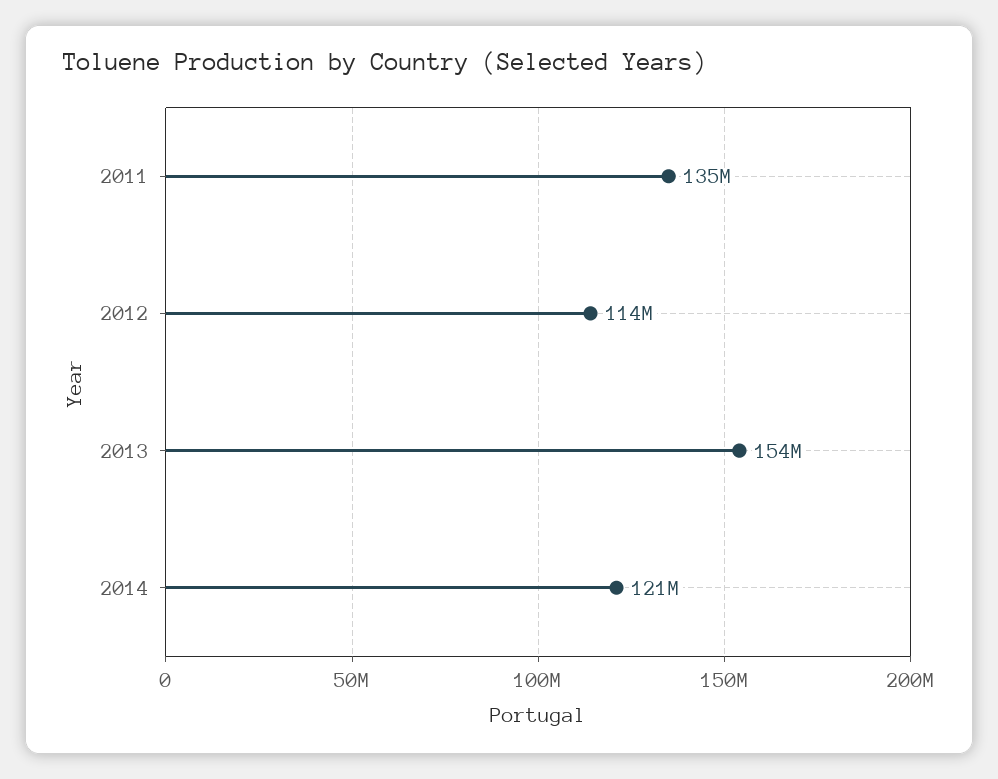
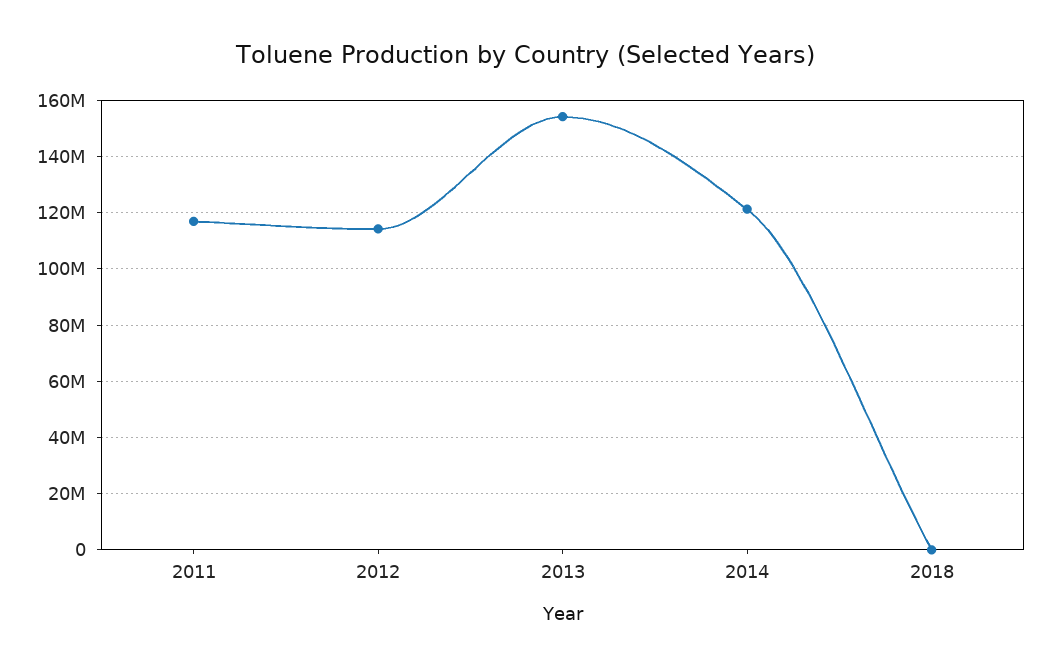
2011: 135000000 -> 117500000
2018: none -> 0

